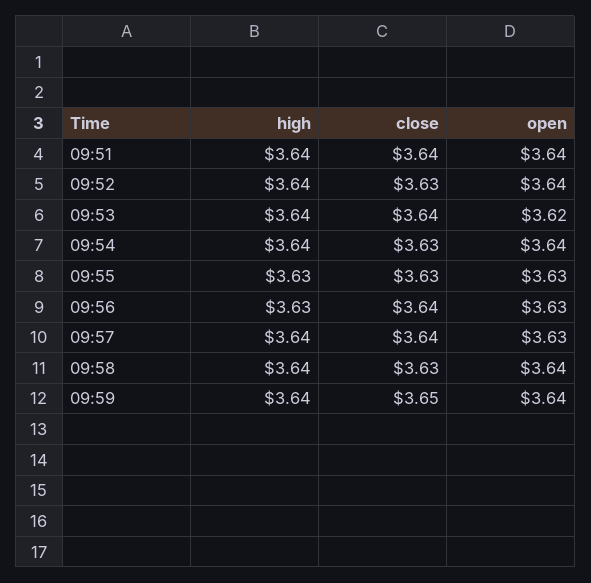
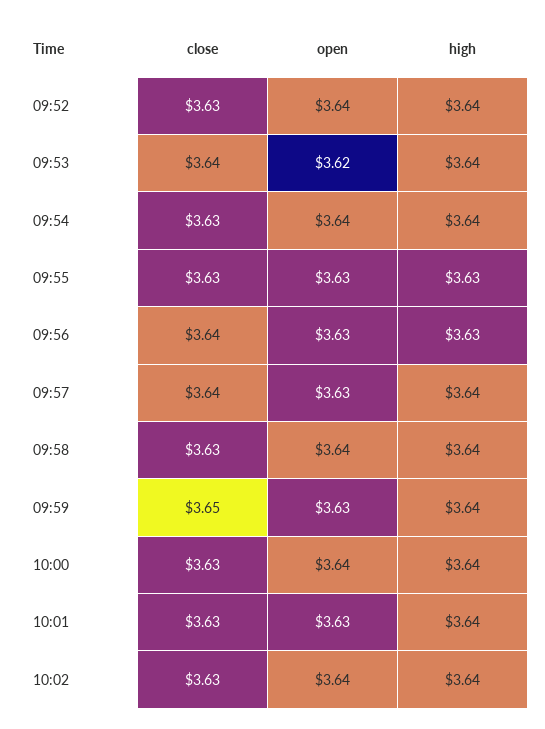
high, 09:51: 3.64 -> none
close, 09:51: 3.64 -> none
open, 09:51: 3.64 -> none
open, 09:59: 3.64 -> 3.63
close, 10:00: none -> 3.63
open, 10:00: none -> 3.64
high, 10:00: none -> 3.64
close, 10:01: none -> 3.63
open, 10:01: none -> 3.63
high, 10:01: none -> 3.64
close, 10:02: none -> 3.63
open, 10:02: none -> 3.64
high, 10:02: none -> 3.64

